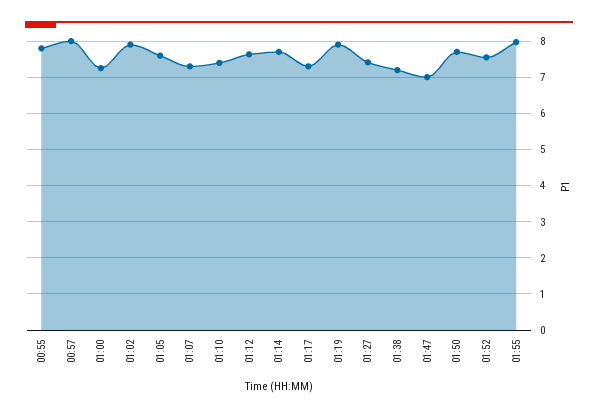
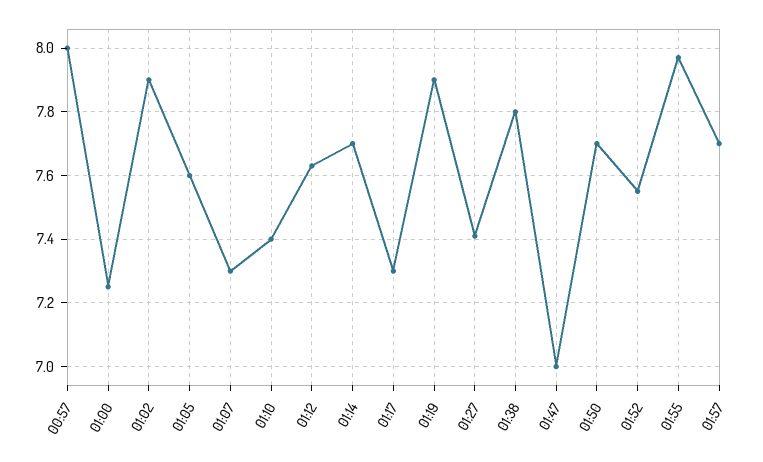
00:55: 7.8 -> none
01:38: 7.2 -> 7.8
01:57: none -> 7.7

